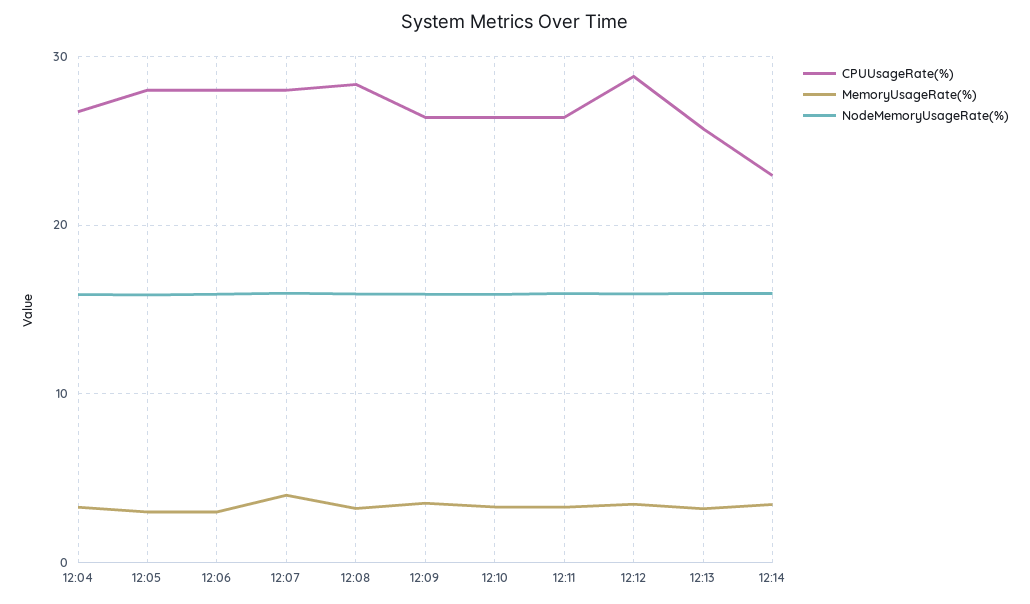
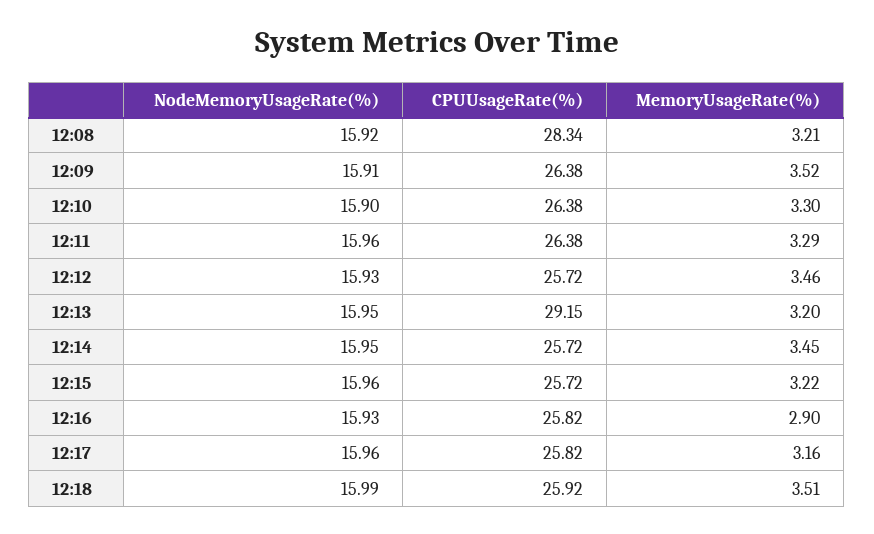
CPUUsageRate(%), 12:04: 27 -> none
MemoryUsageRate(%), 12:04: 3 -> none
NodeMemoryUsageRate(%), 12:04: 16 -> none
CPUUsageRate(%), 12:05: 28 -> none
MemoryUsageRate(%), 12:05: 3 -> none
NodeMemoryUsageRate(%), 12:05: 16 -> none
CPUUsageRate(%), 12:06: 28 -> none
MemoryUsageRate(%), 12:06: 3 -> none
NodeMemoryUsageRate(%), 12:06: 16 -> none
CPUUsageRate(%), 12:07: 28 -> none
MemoryUsageRate(%), 12:07: 4 -> none
NodeMemoryUsageRate(%), 12:07: 16 -> none
CPUUsageRate(%), 12:12: 29 -> 25.72
CPUUsageRate(%), 12:13: 26 -> 29.15
CPUUsageRate(%), 12:14: 23 -> 25.72
NodeMemoryUsageRate(%), 12:15: none -> 15.96
CPUUsageRate(%), 12:15: none -> 25.72
MemoryUsageRate(%), 12:15: none -> 3.22
NodeMemoryUsageRate(%), 12:16: none -> 15.93
CPUUsageRate(%), 12:16: none -> 25.82
MemoryUsageRate(%), 12:16: none -> 2.9
NodeMemoryUsageRate(%), 12:17: none -> 15.96
CPUUsageRate(%), 12:17: none -> 25.82
MemoryUsageRate(%), 12:17: none -> 3.16
NodeMemoryUsageRate(%), 12:18: none -> 15.99
CPUUsageRate(%), 12:18: none -> 25.92
MemoryUsageRate(%), 12:18: none -> 3.51

